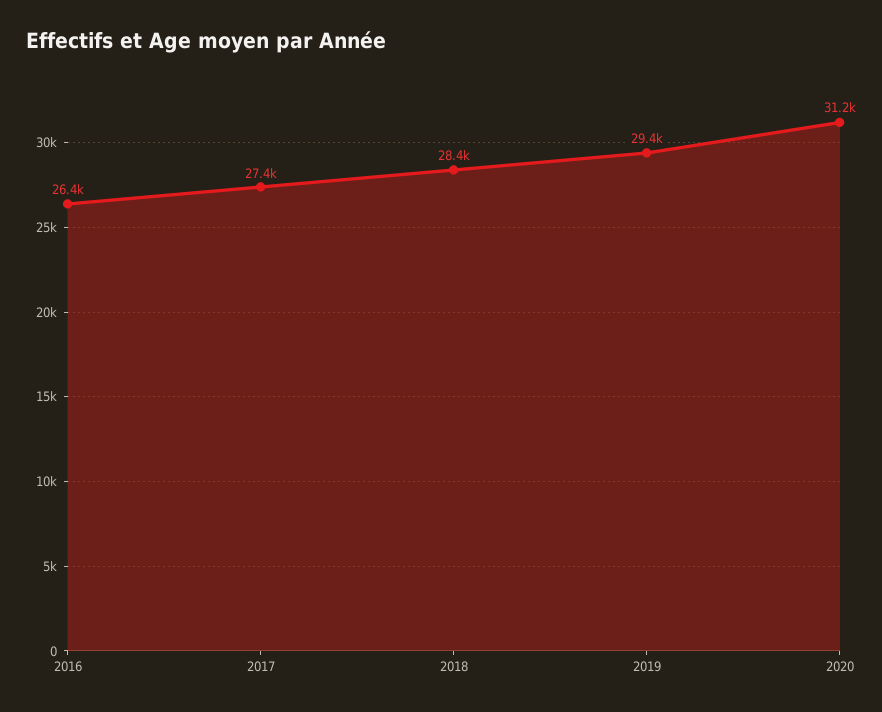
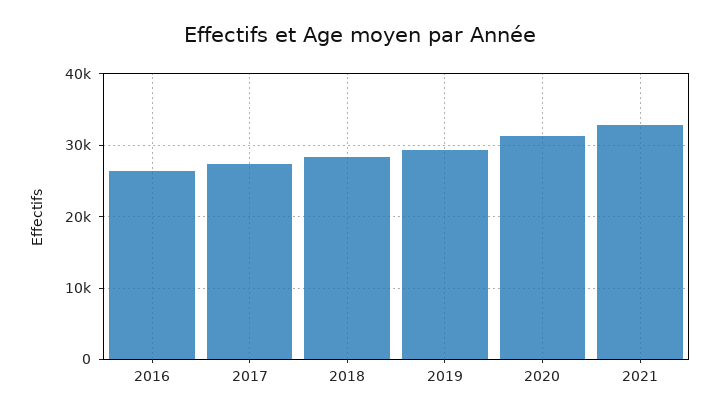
2021: none -> 33000

